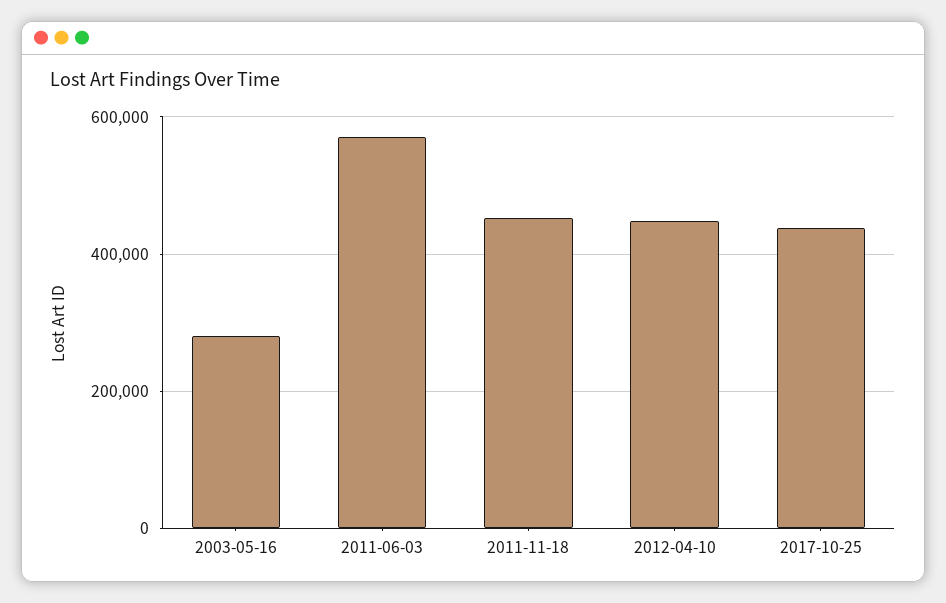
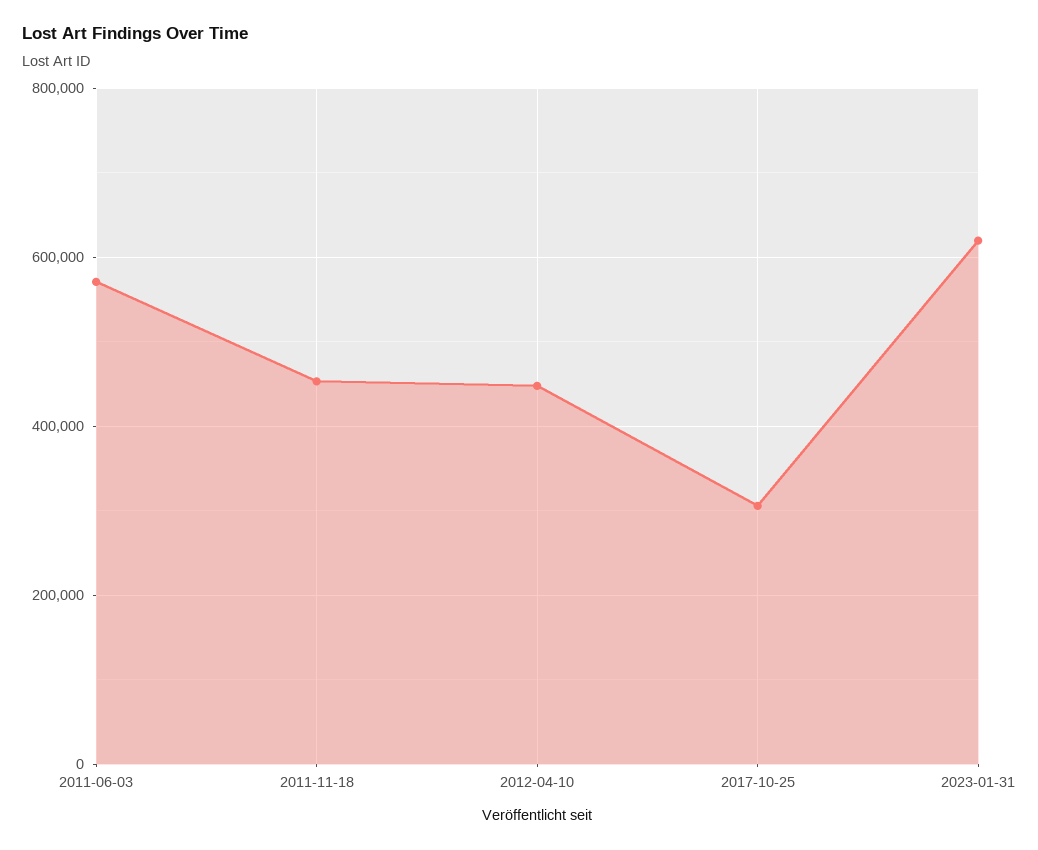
2003-05-16: 280000 -> none
2017-10-25: 440000 -> 300000
2023-01-31: none -> 620000

